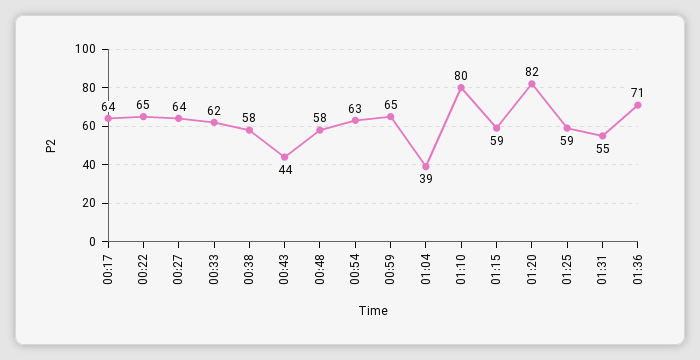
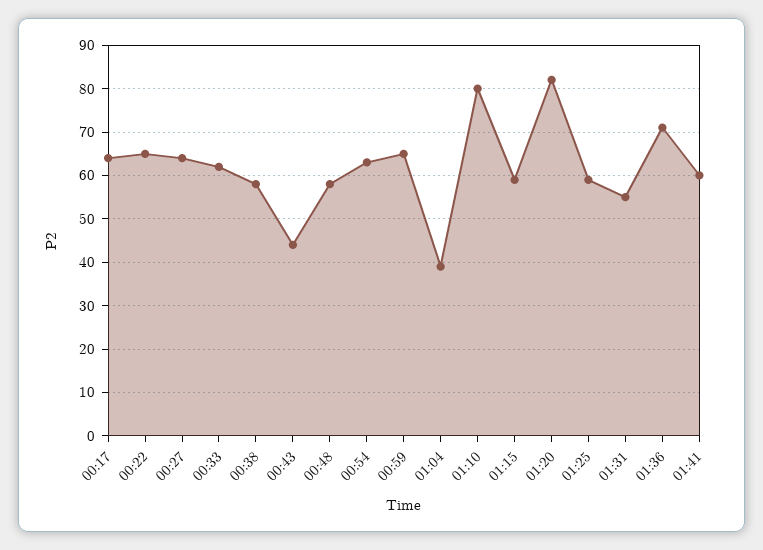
01:41: none -> 60

